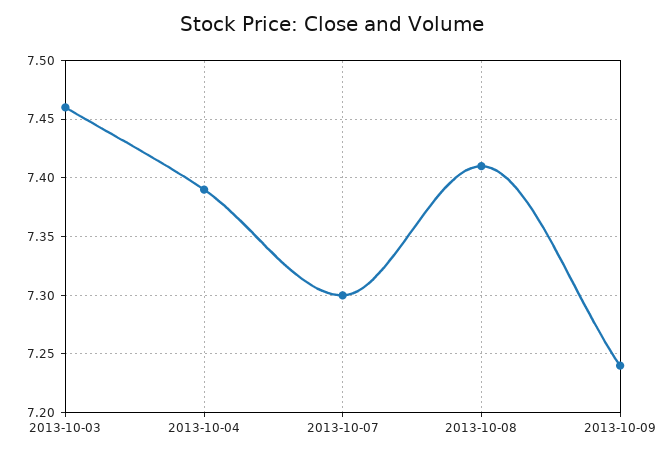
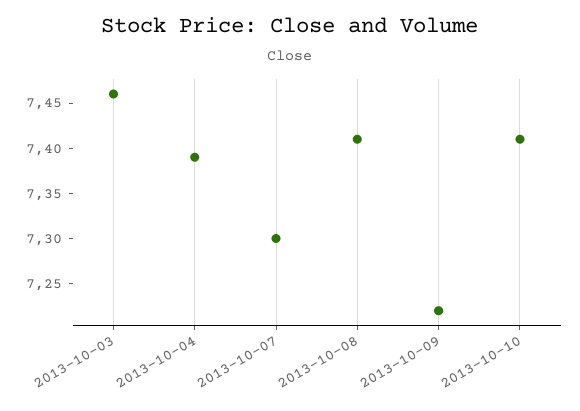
2013-10-09: 7.24 -> 7.22
2013-10-10: none -> 7.41

